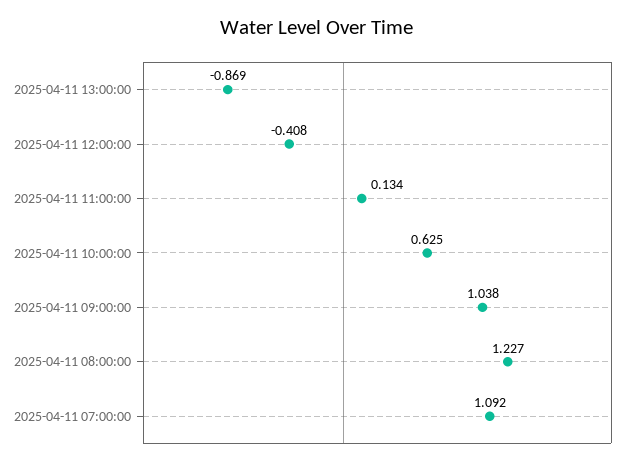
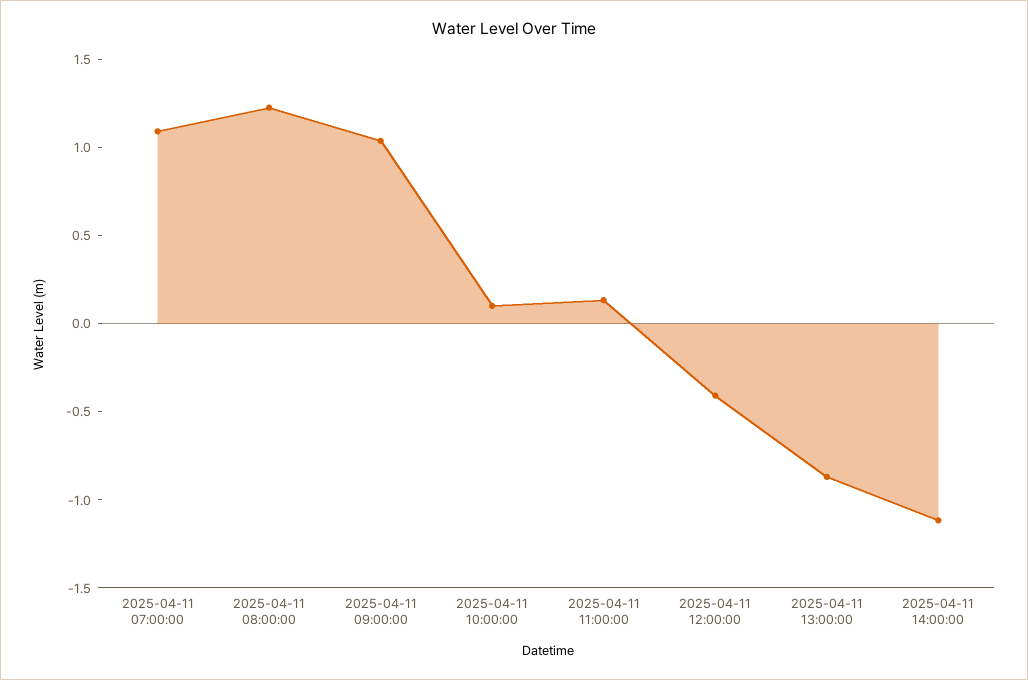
2025-04-11 10:00:00: 0.625 -> 0.1
2025-04-11 14:00:00: none -> -1.1

